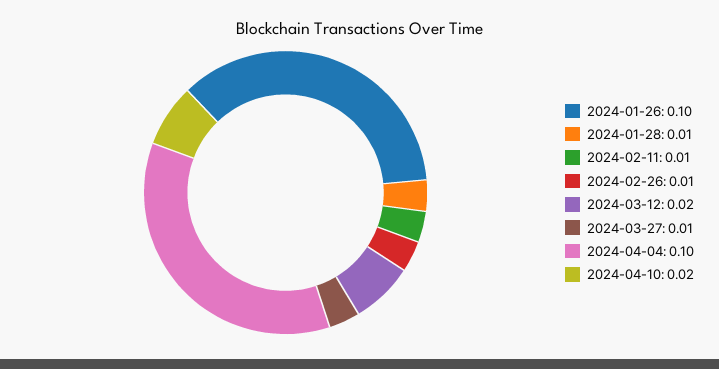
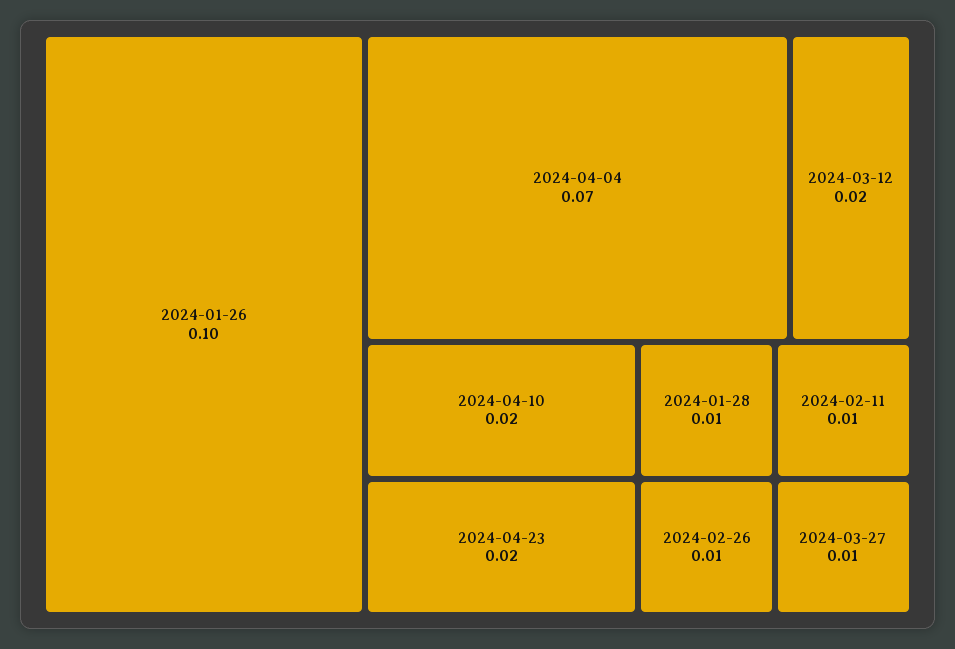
2024-04-04: 0.1 -> 0.07
2024-04-23: none -> 0.02

